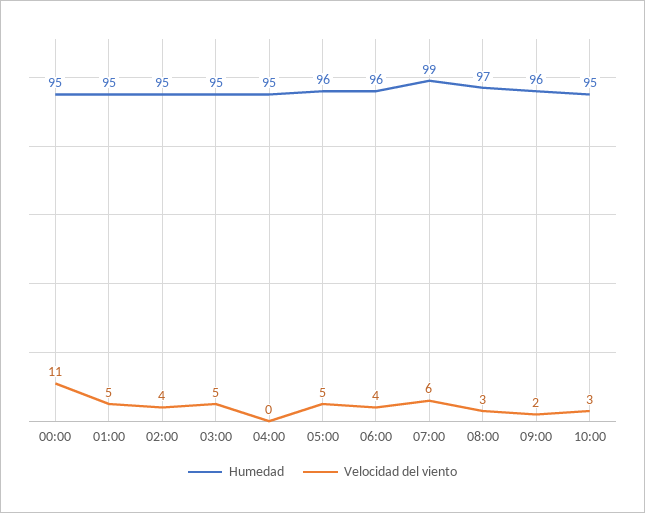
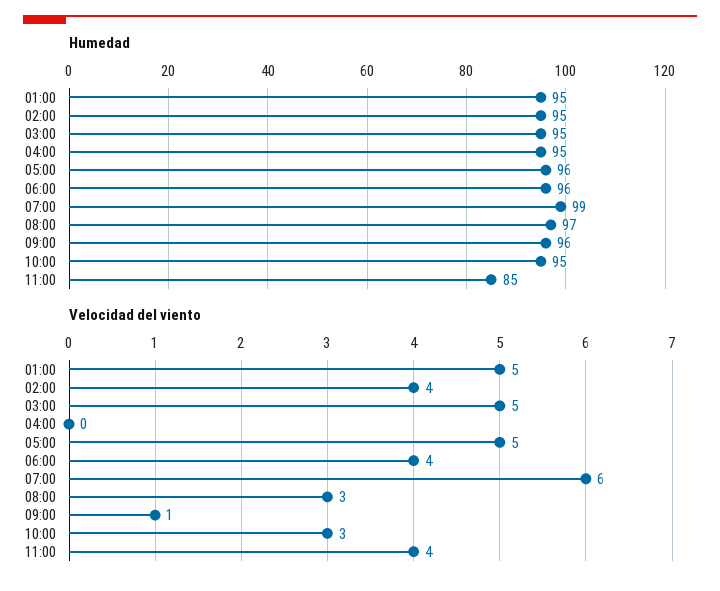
Humedad, 00:00: 95 -> none
Velocidad del viento, 00:00: 11 -> none
Velocidad del viento, 09:00: 2 -> 1
Humedad, 11:00: none -> 85
Velocidad del viento, 11:00: none -> 4

